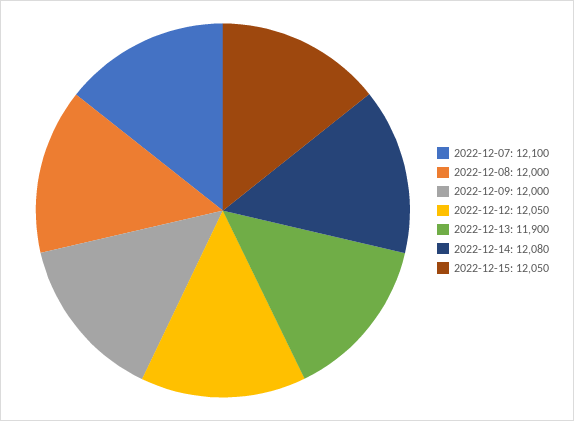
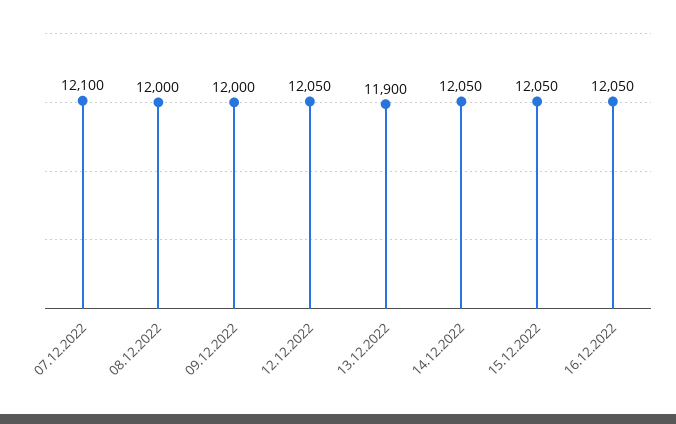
2022-12-14: 12080 -> 12050
16.12.2022: none -> 12050

